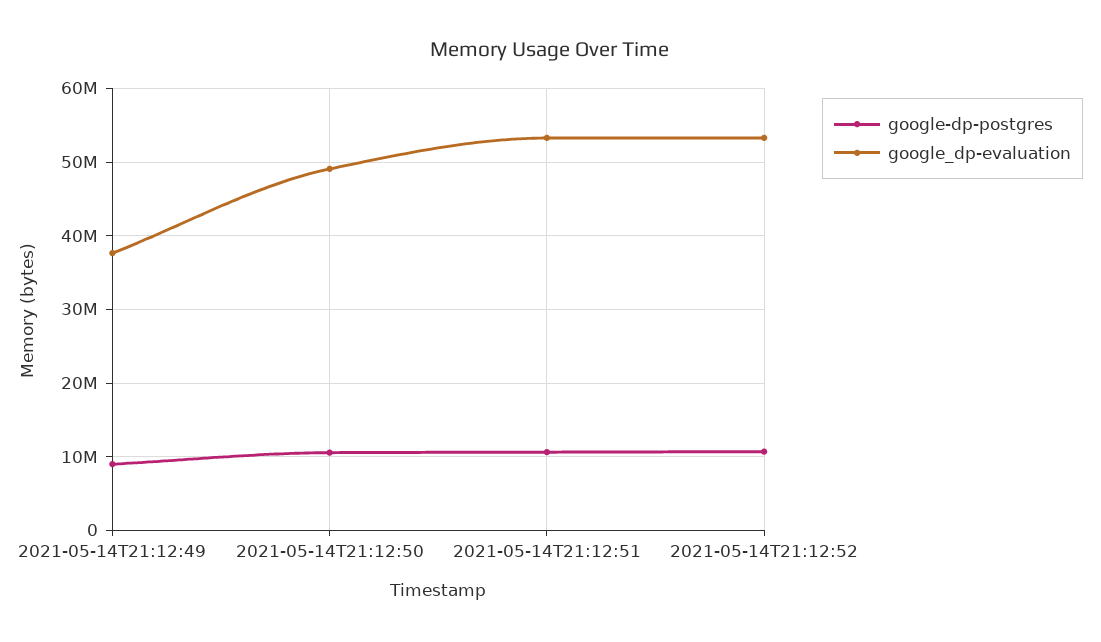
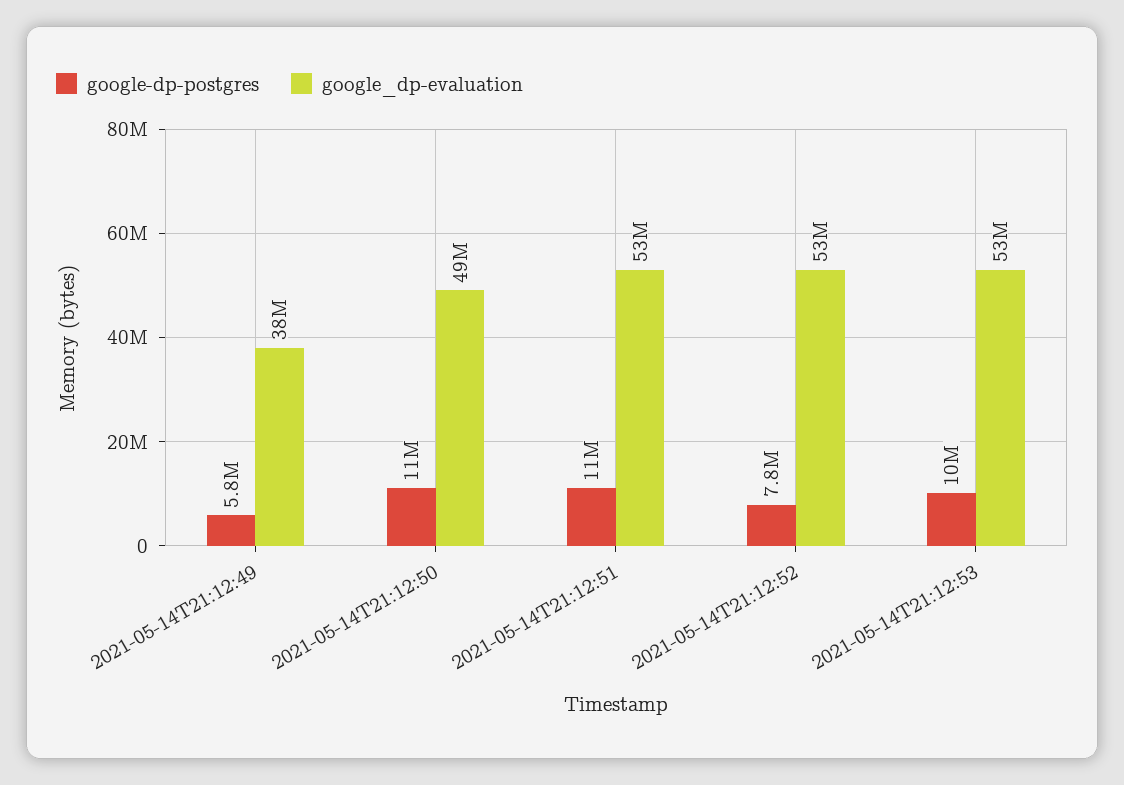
google-dp-postgres, 2021-05-14T21:12:49: 9000000 -> 5800000
google-dp-postgres, 2021-05-14T21:12:52: 11000000 -> 7800000
google-dp-postgres, 2021-05-14T21:12:53: none -> 10000000
google_dp-evaluation, 2021-05-14T21:12:53: none -> 53000000

